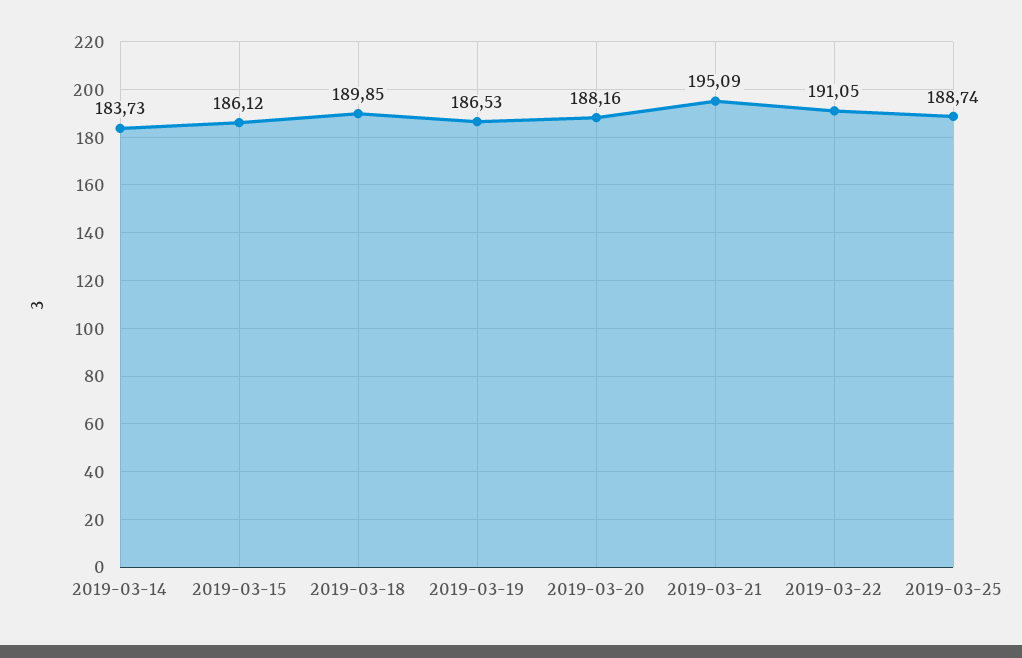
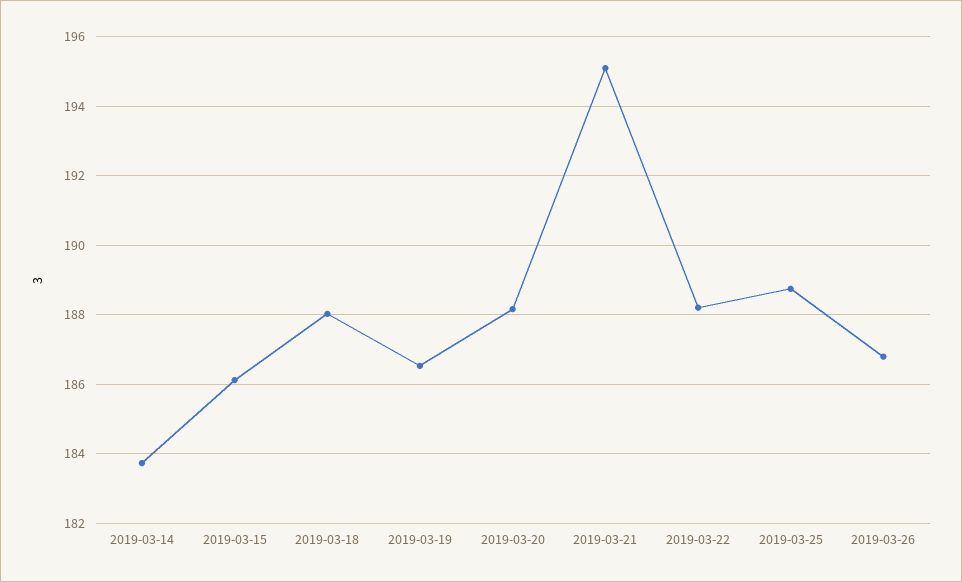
2019-03-18: 189.85 -> 188
2019-03-22: 191.05 -> 188.2
2019-03-26: none -> 186.8

